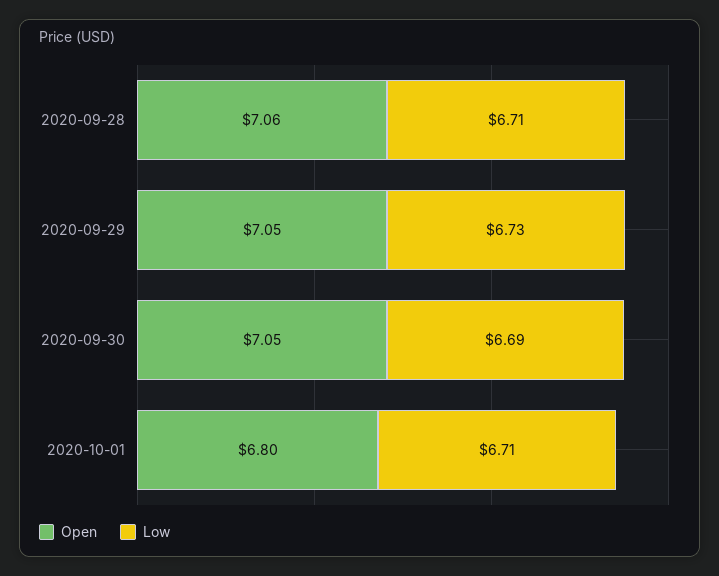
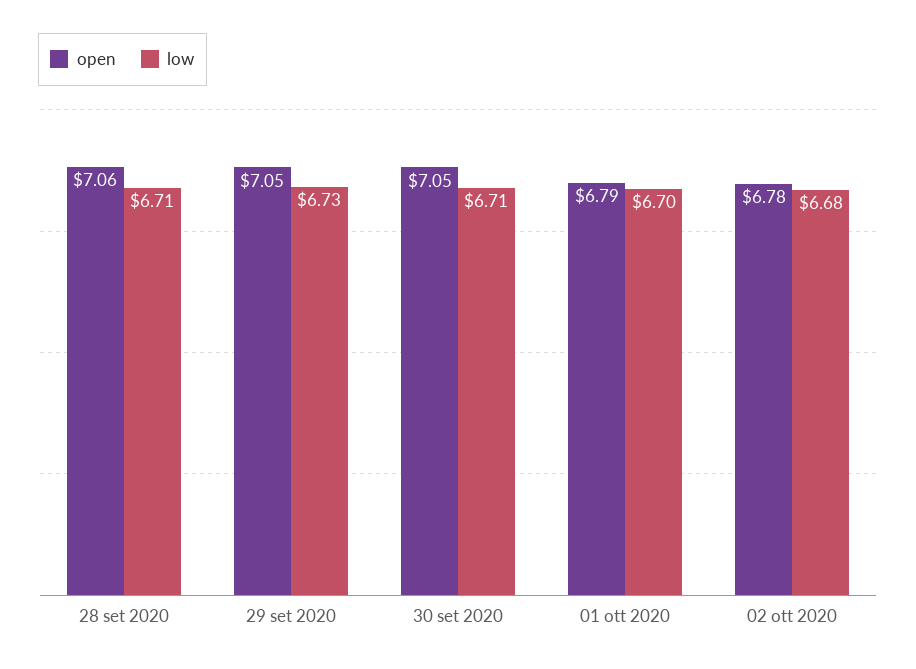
Low, 2020-09-30: 6.69 -> 6.71
Open, 2020-10-01: 6.8 -> 6.79
Low, 2020-10-01: 6.71 -> 6.7
Open, 02 ott 2020: none -> 6.78
Low, 02 ott 2020: none -> 6.68

